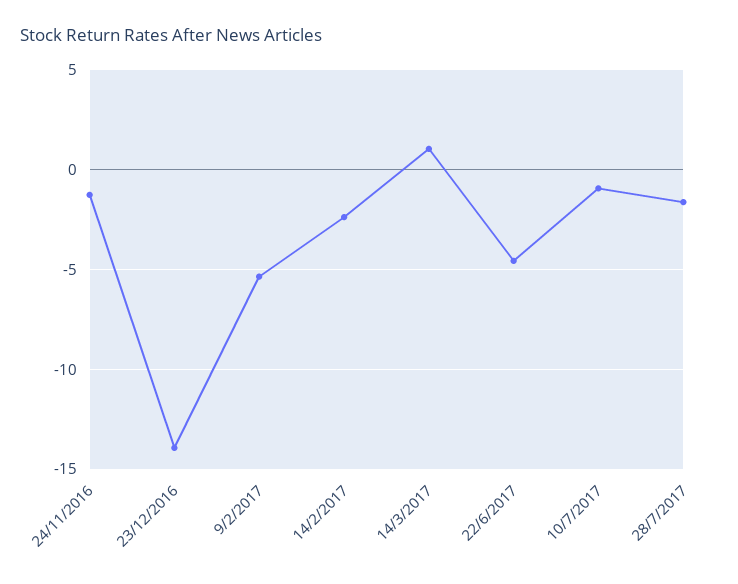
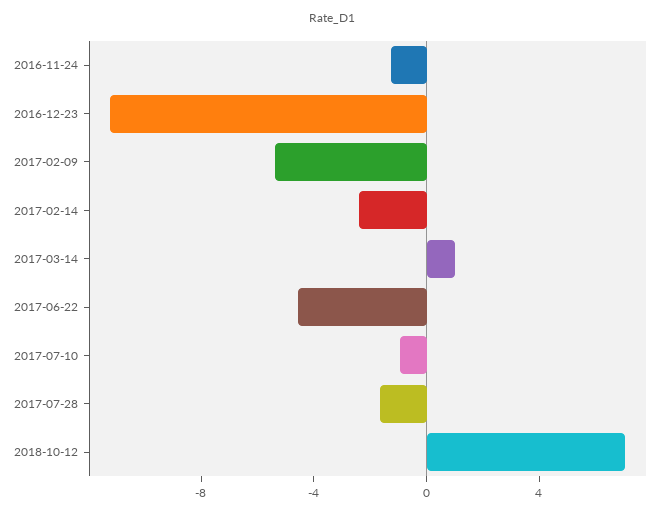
23/12/2016: -14 -> -11
2018-10-12: none -> 7

